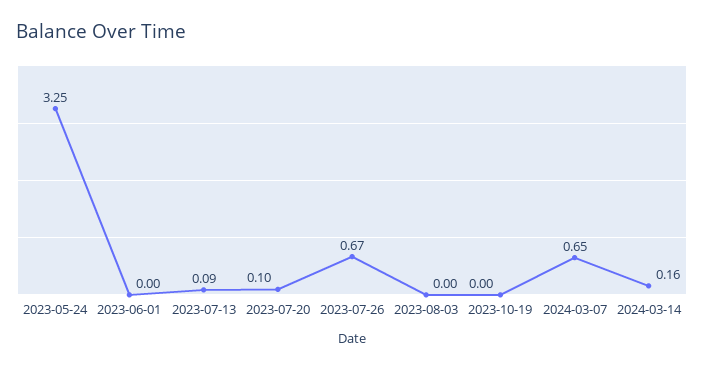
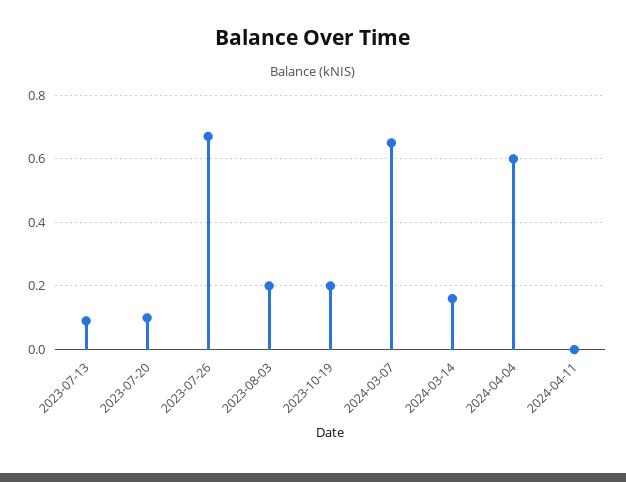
2023-05-24: 3.25 -> none
2023-06-01: 0 -> none
2023-08-03: 0 -> 0.2
2023-10-19: 0 -> 0.2
2024-04-04: none -> 0.6
2024-04-11: none -> 0

